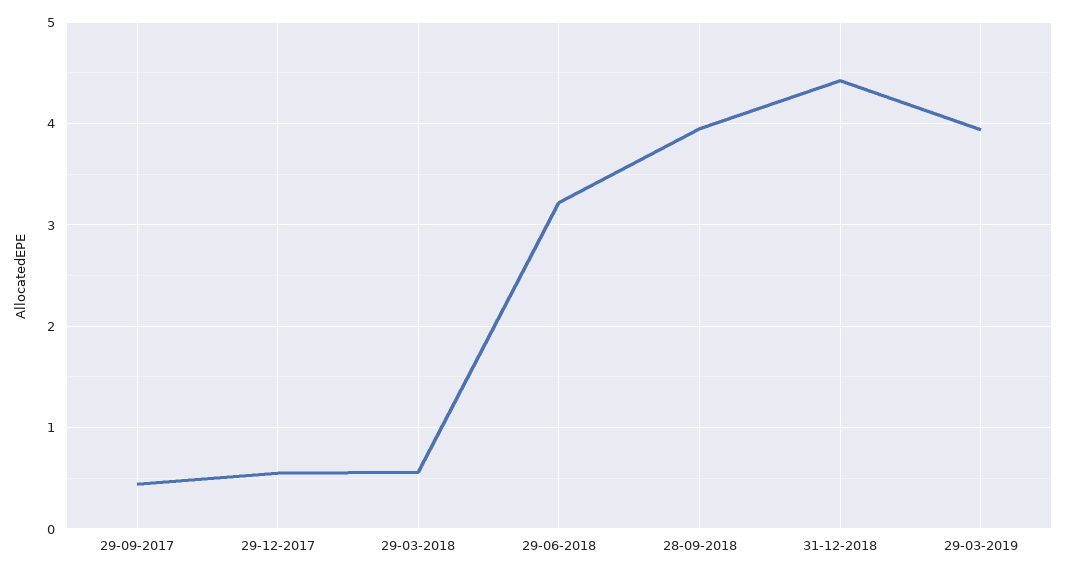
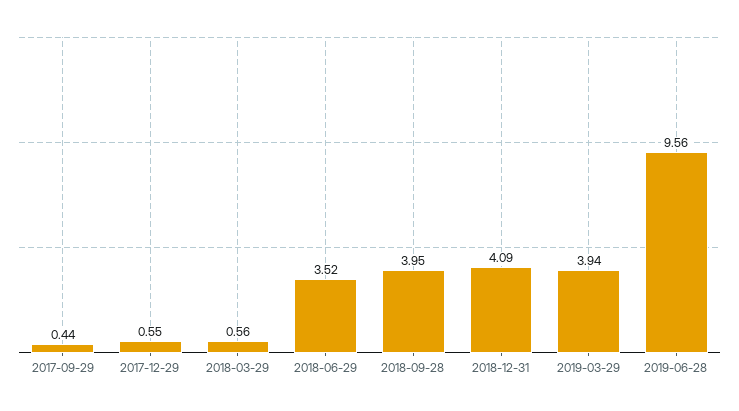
29-06-2018: 3.2 -> 3.52
31-12-2018: 4.4 -> 4.09
2019-06-28: none -> 9.56

